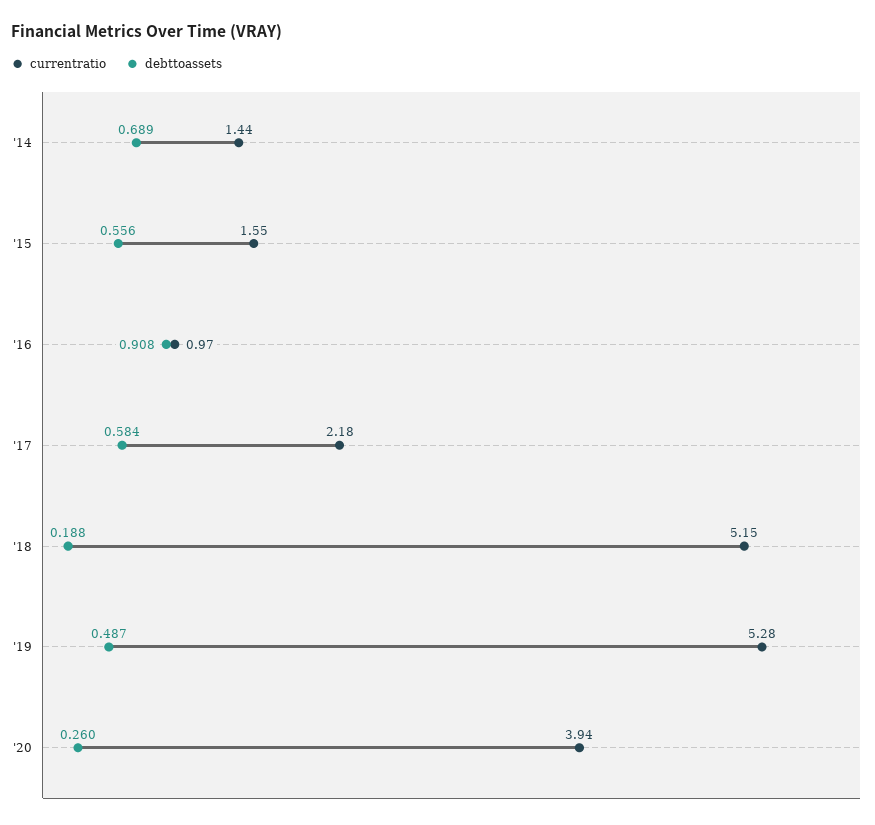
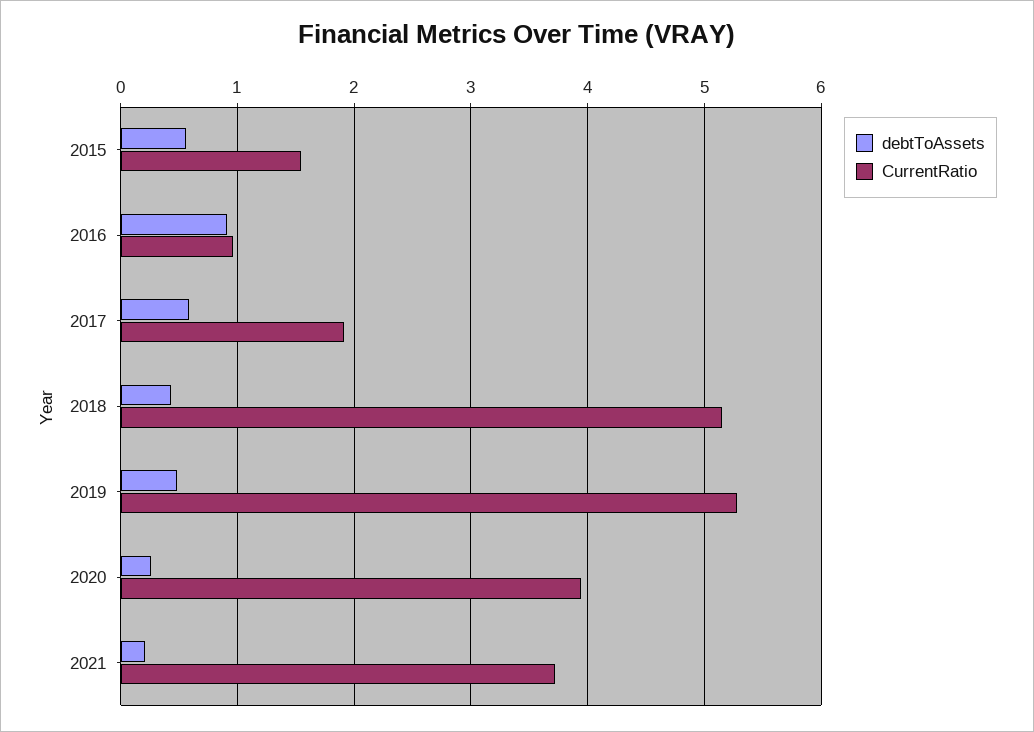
currentratio, '14: 1.44 -> none
debttoassets, '14: 0.689 -> none
currentratio, '17: 2.18 -> 1.9
debttoassets, '18: 0.188 -> 0.4
debttoassets, 2021: none -> 0.2
currentratio, 2021: none -> 3.7

